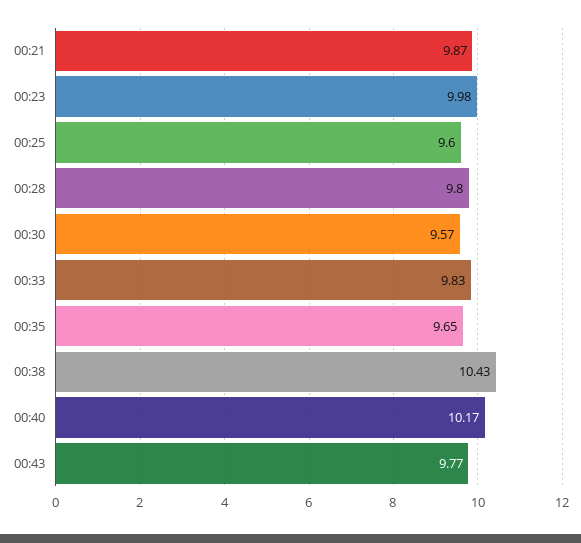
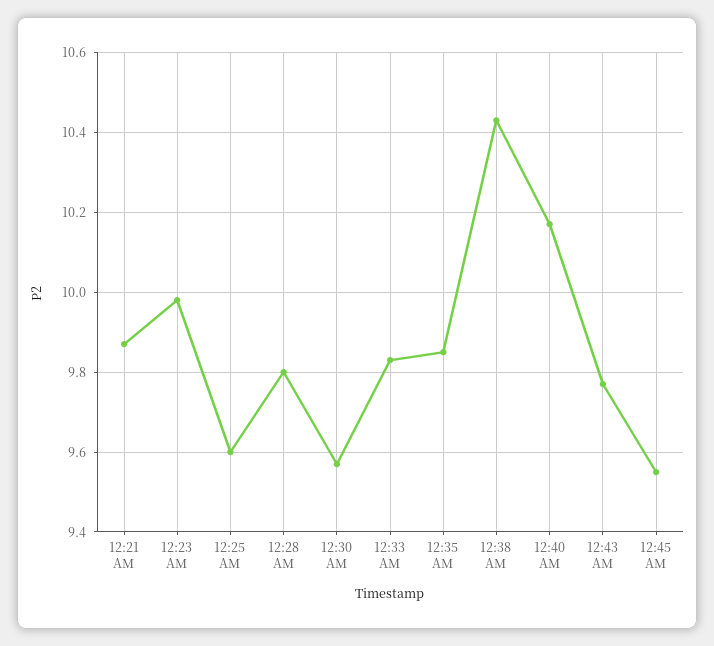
00:35: 9.65 -> 9.85
12:45 AM: none -> 9.55

